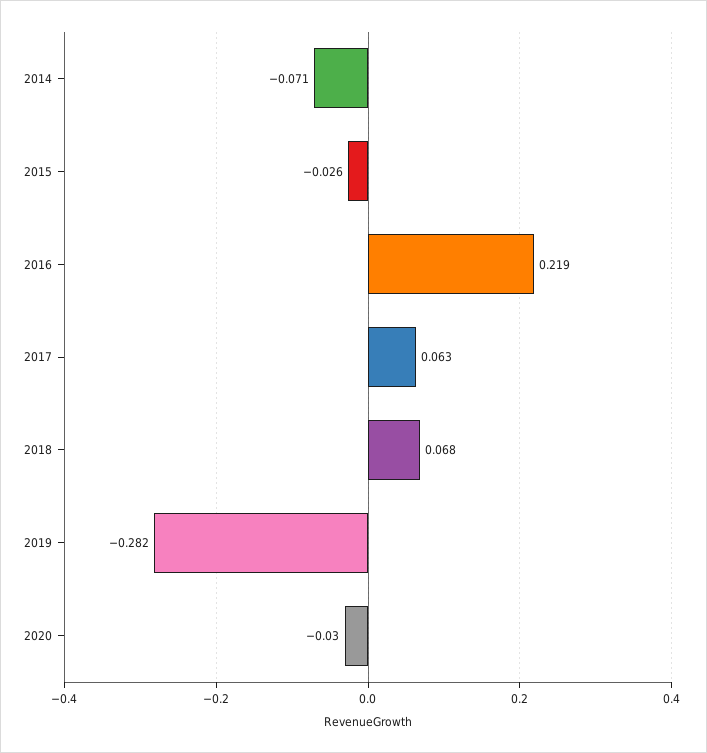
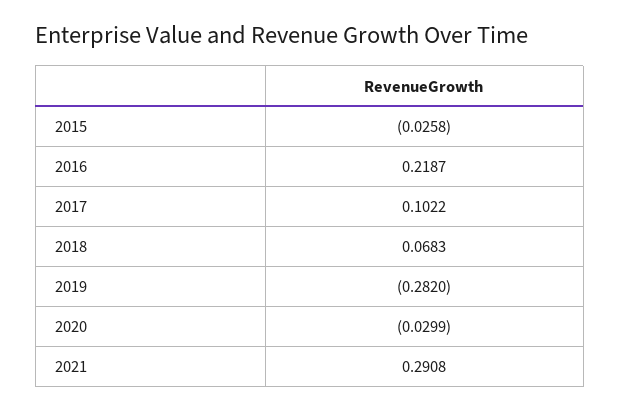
2014: -0.071 -> none
2017: 0.063 -> 0.1022
2021: none -> 0.2908

